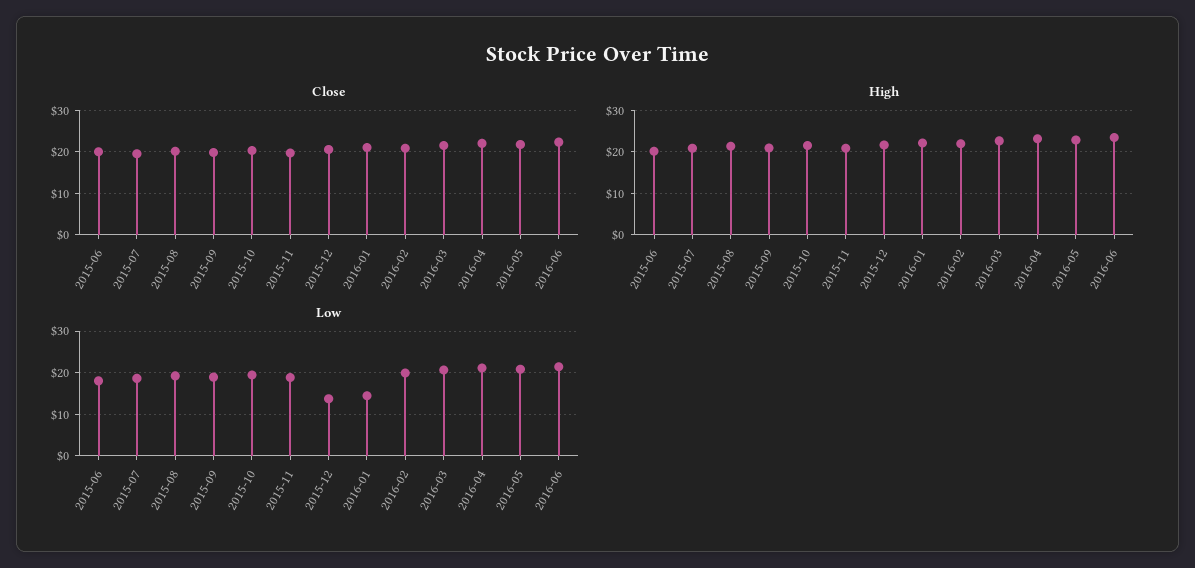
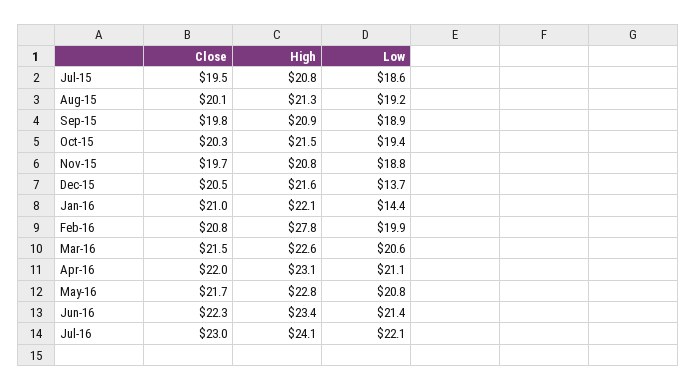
Close, 2015-06: 20 -> none
High, 2015-06: 20 -> none
High, 2016-02: 22 -> 27.8
Low, 2015-06: 18 -> none
Close, Jul-16: none -> 23
High, Jul-16: none -> 24.1
Low, Jul-16: none -> 22.1

